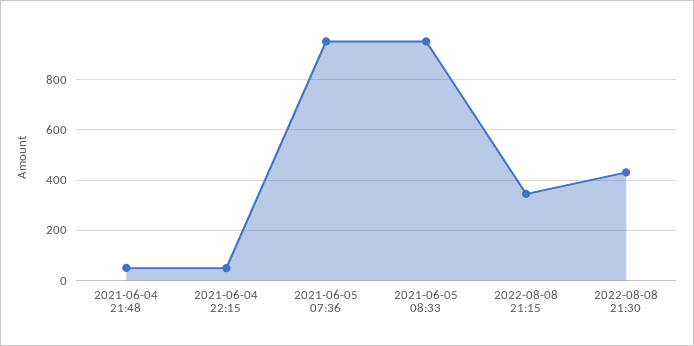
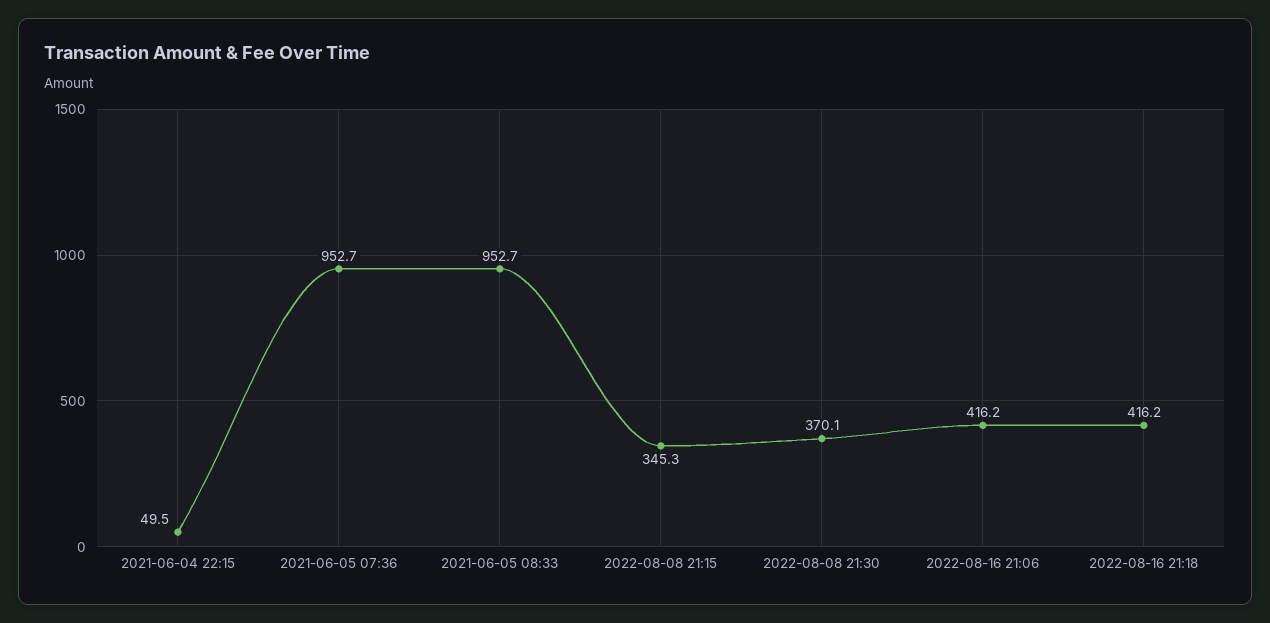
2021-06-04 21:48: 50 -> none
2022-08-08 21:30: 425 -> 370.1
2022-08-16 21:06: none -> 416.2
2022-08-16 21:18: none -> 416.2

